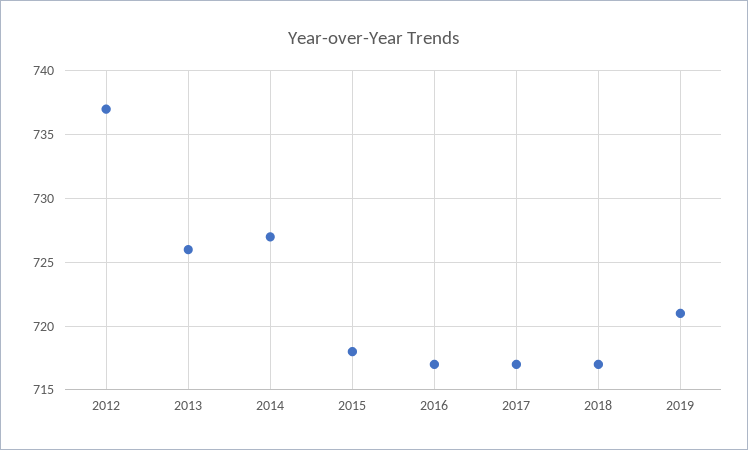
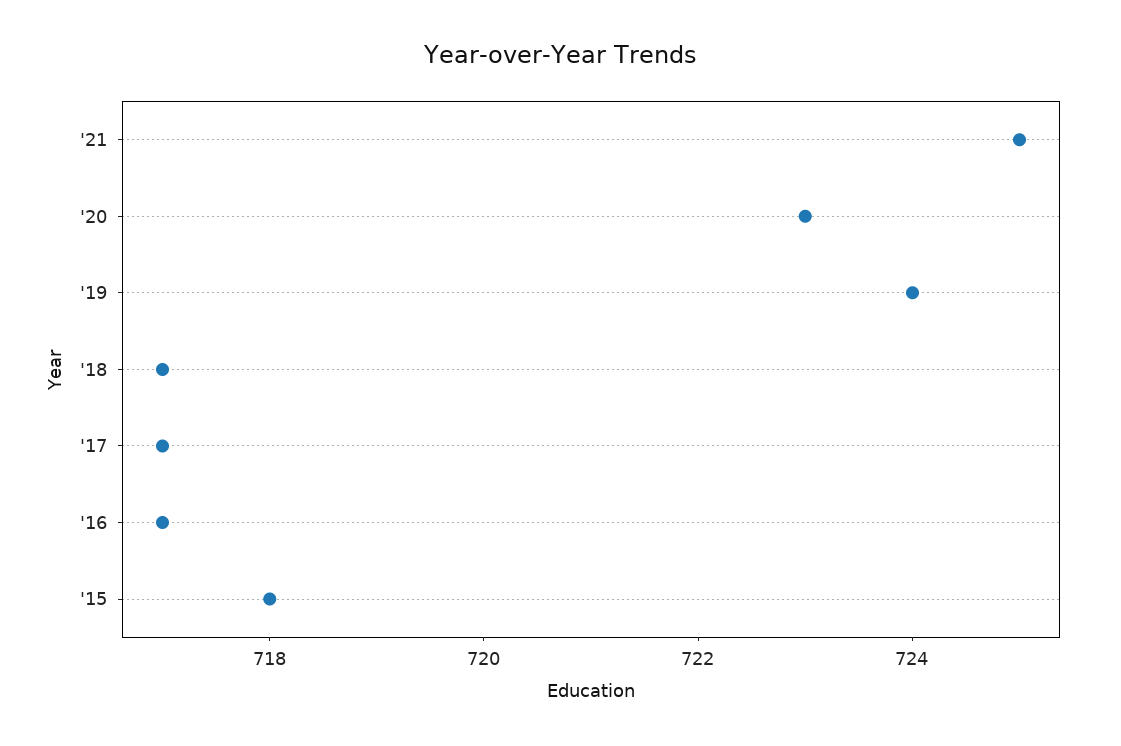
2012: 737 -> none
2013: 726 -> none
2014: 727 -> none
2019: 721 -> 724
'21: none -> 725
'20: none -> 723

